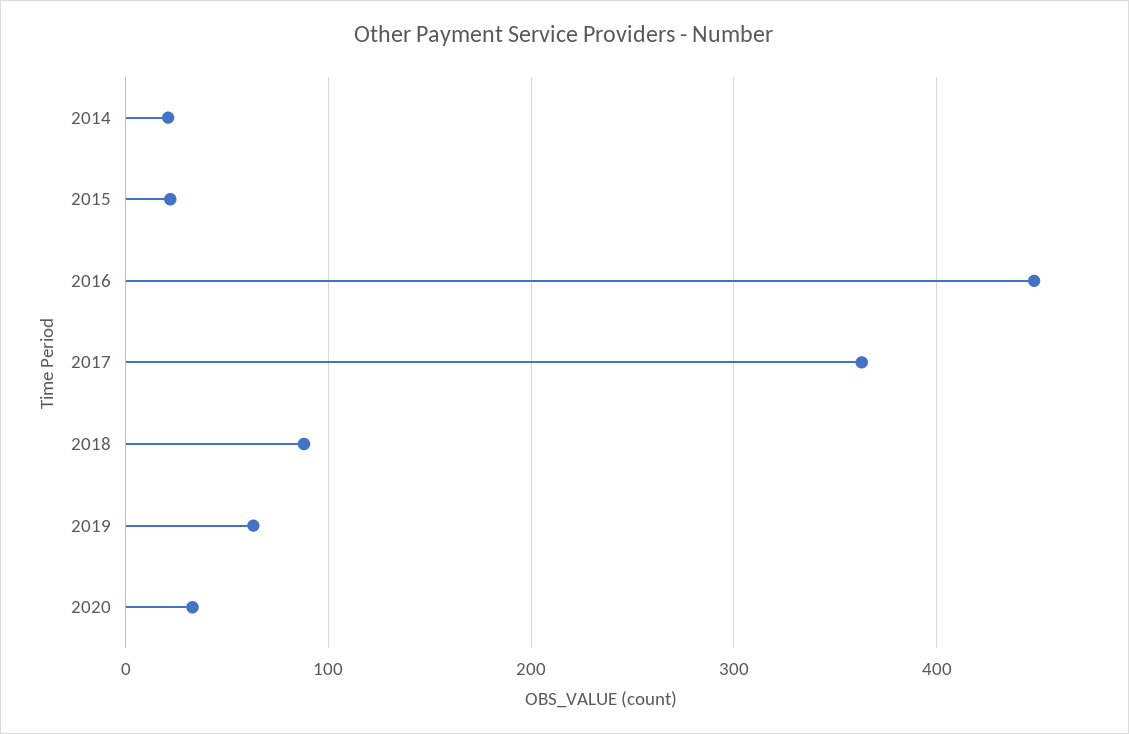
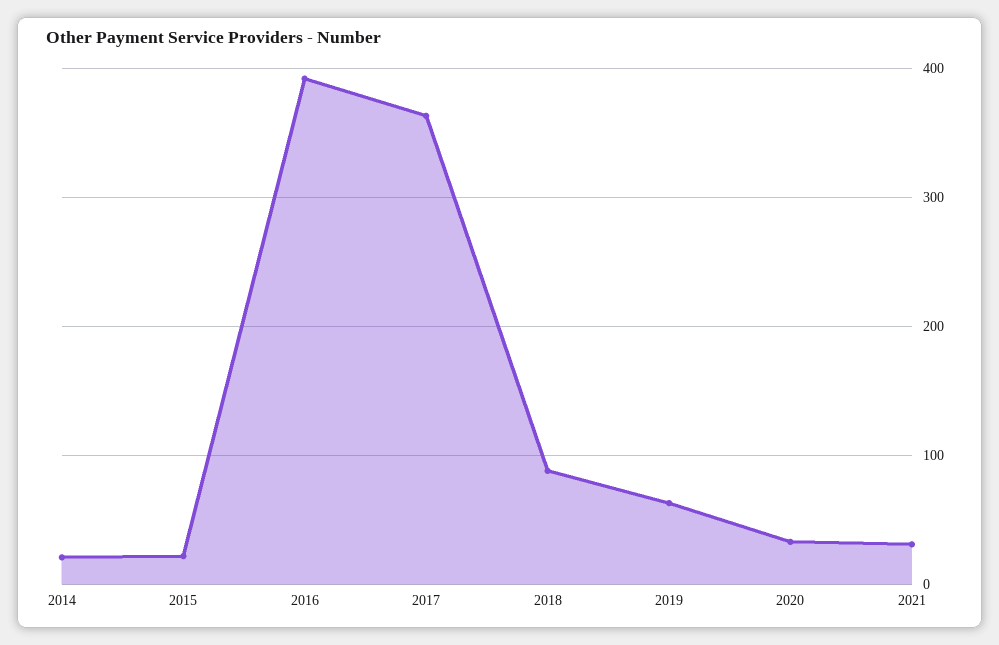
2016: 450 -> 390
2021: none -> 30

